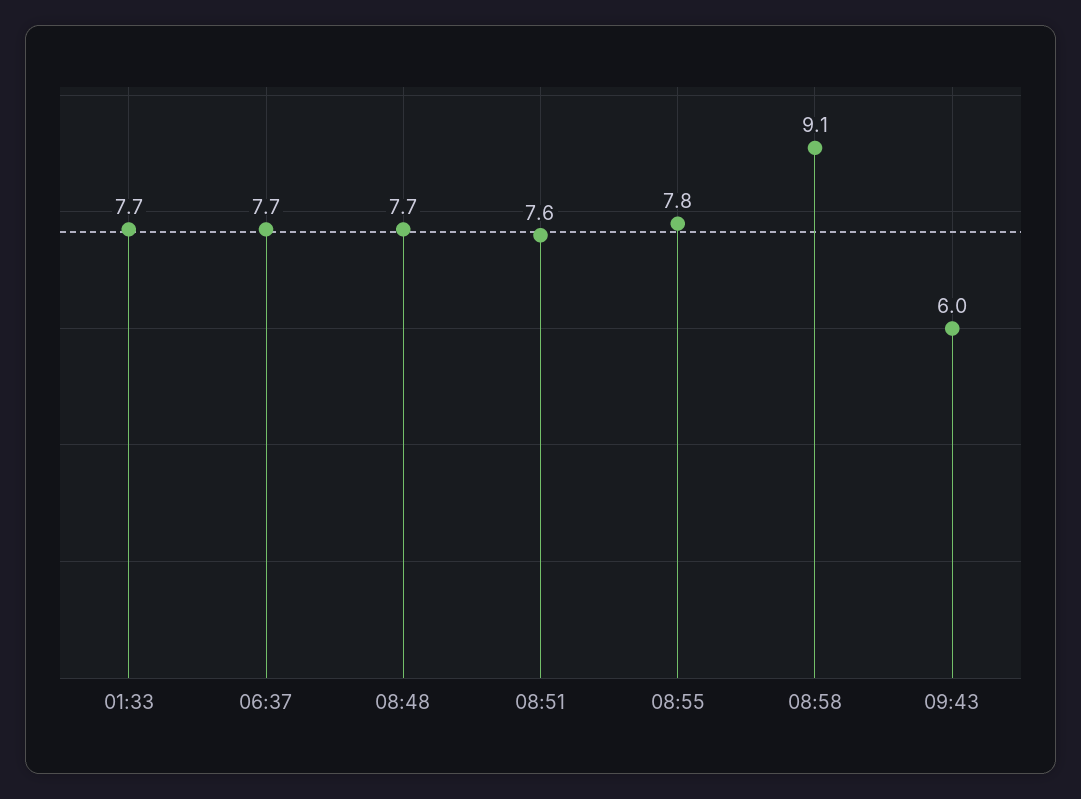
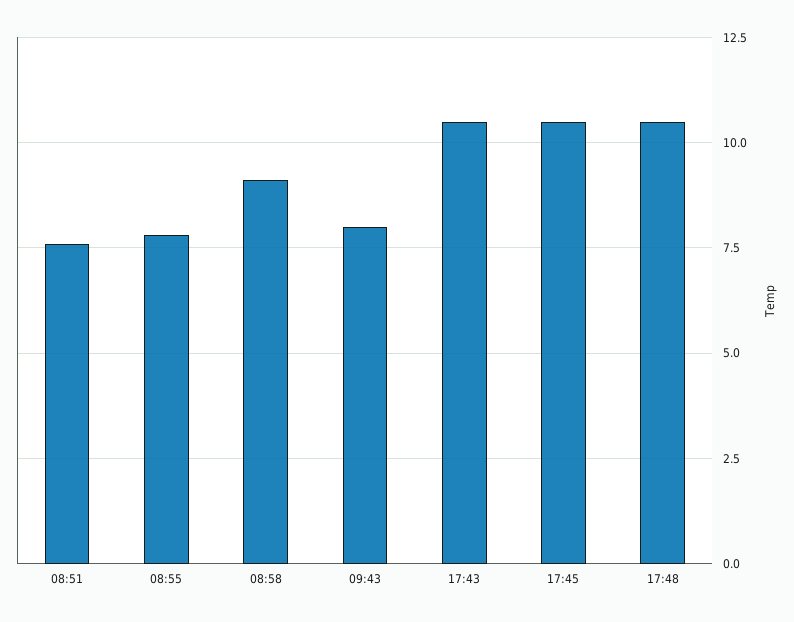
01:33: 7.7 -> none
06:37: 7.7 -> none
08:48: 7.7 -> none
09:43: 6 -> 8
17:43: none -> 10.5
17:45: none -> 10.5
17:48: none -> 10.5

